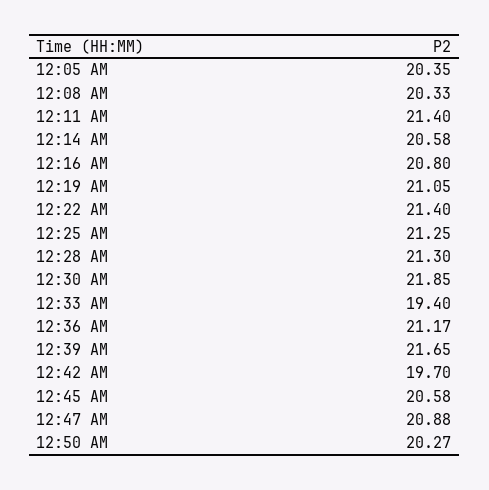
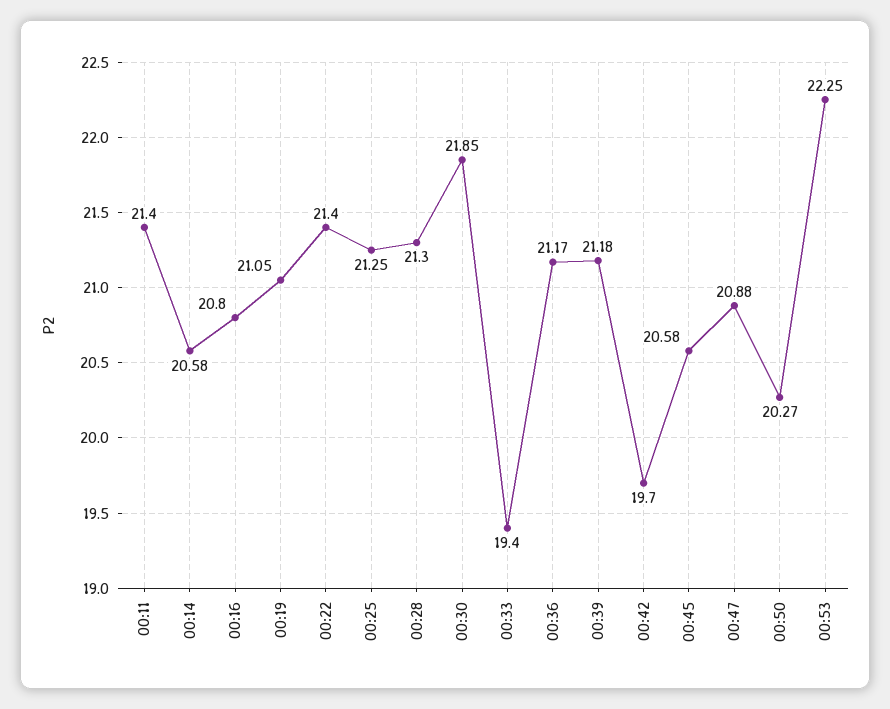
12:05 AM: 20.35 -> none
12:08 AM: 20.33 -> none
12:39 AM: 21.65 -> 21.18
00:53: none -> 22.25

